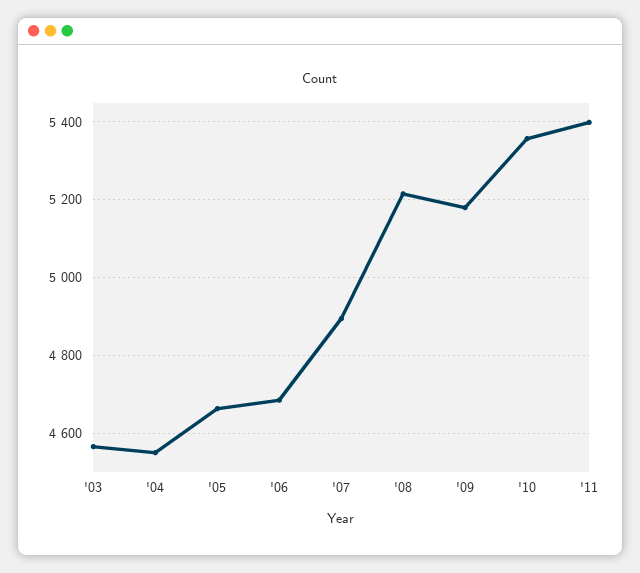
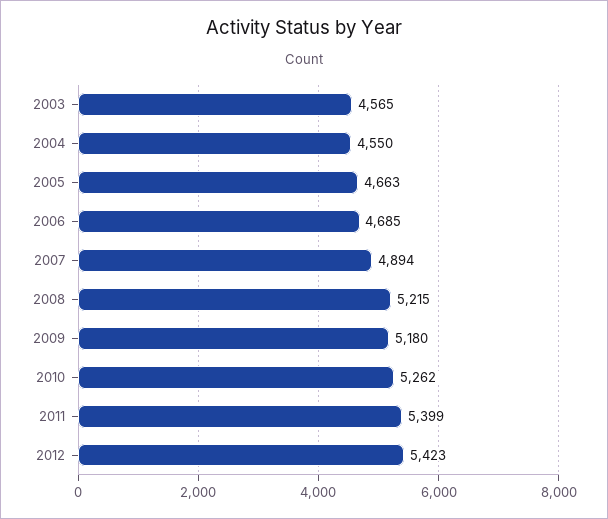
'10: 5360 -> 5262
2012: none -> 5423

